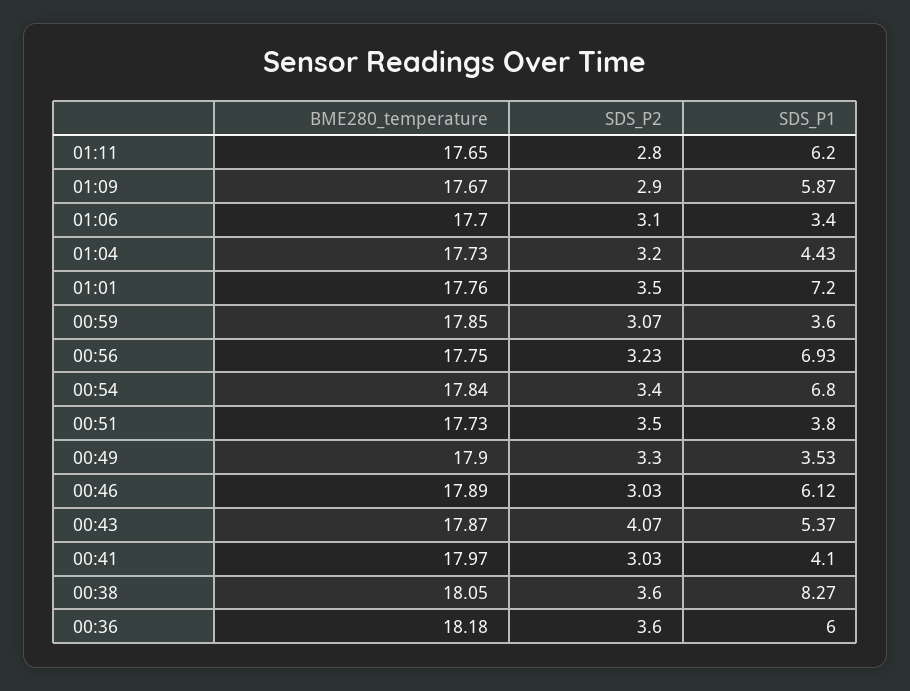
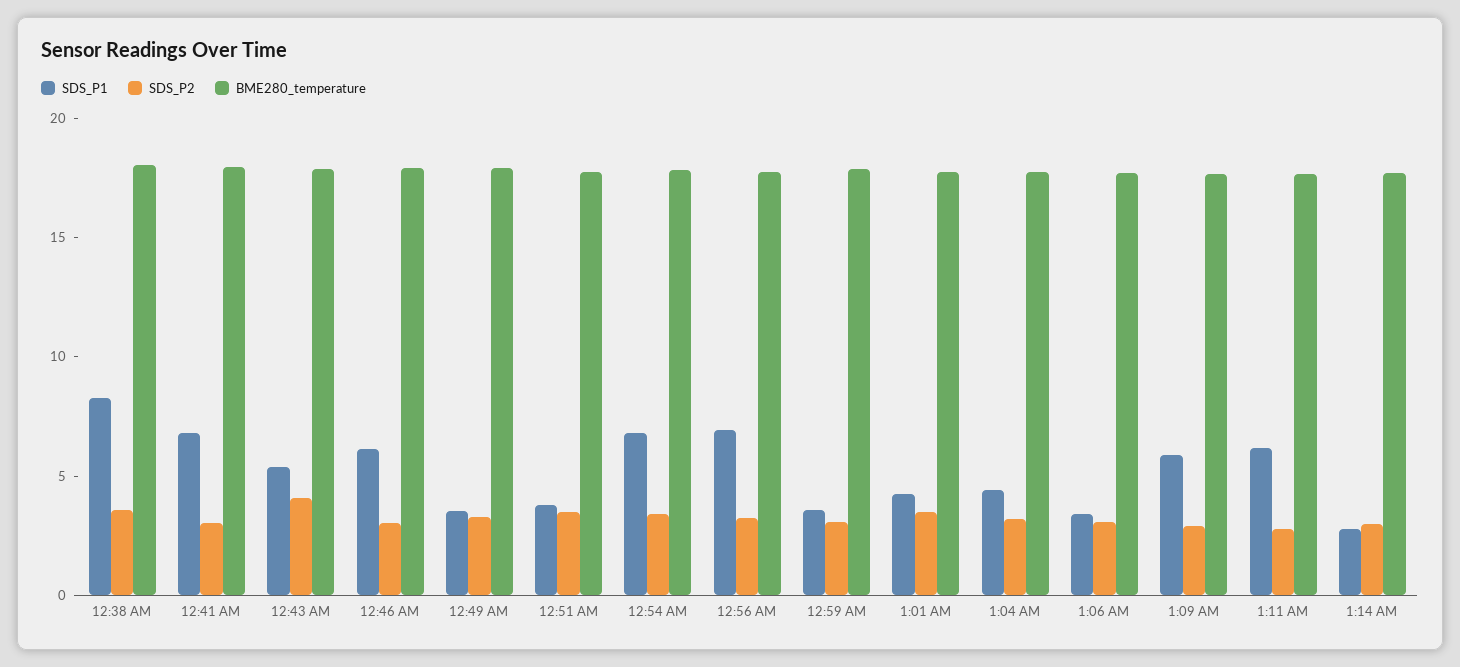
SDS_P1, 01:01: 7.2 -> 4
SDS_P1, 00:41: 4.1 -> 7
BME280_temperature, 00:36: 18.18 -> none
SDS_P2, 00:36: 3.6 -> none
SDS_P1, 00:36: 6 -> none
SDS_P1, 1:14 AM: none -> 3
SDS_P2, 1:14 AM: none -> 3
BME280_temperature, 1:14 AM: none -> 18

